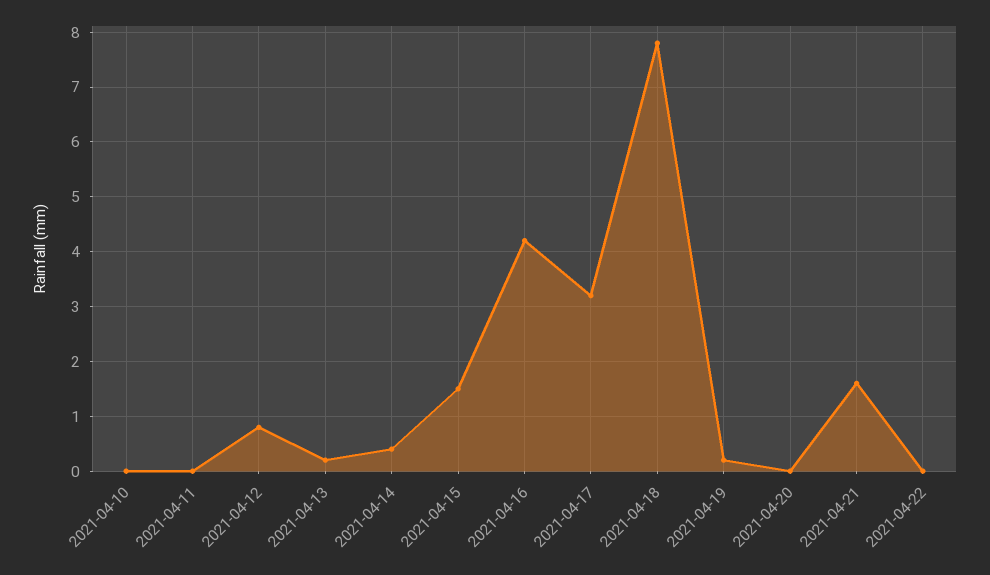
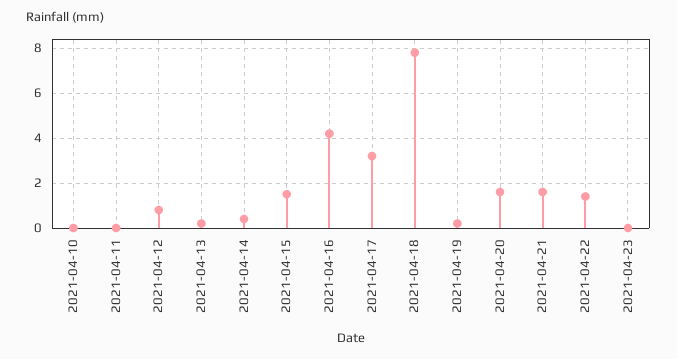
2021-04-20: 0 -> 1.5
2021-04-22: 0 -> 1.5
2021-04-23: none -> 0

